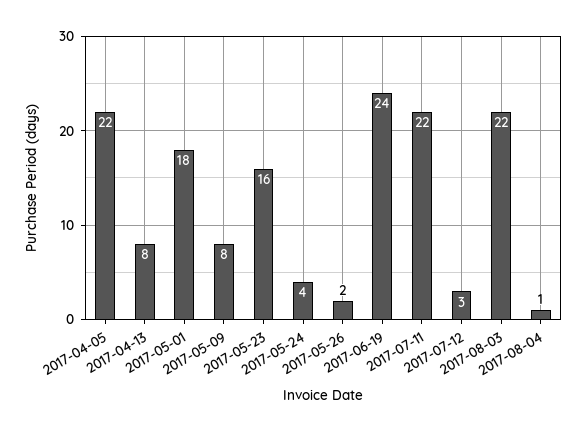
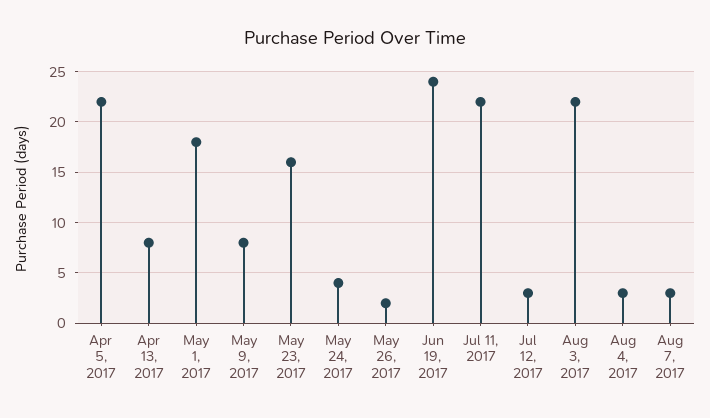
2017-08-04: 1 -> 3
Aug 7, 2017: none -> 3

